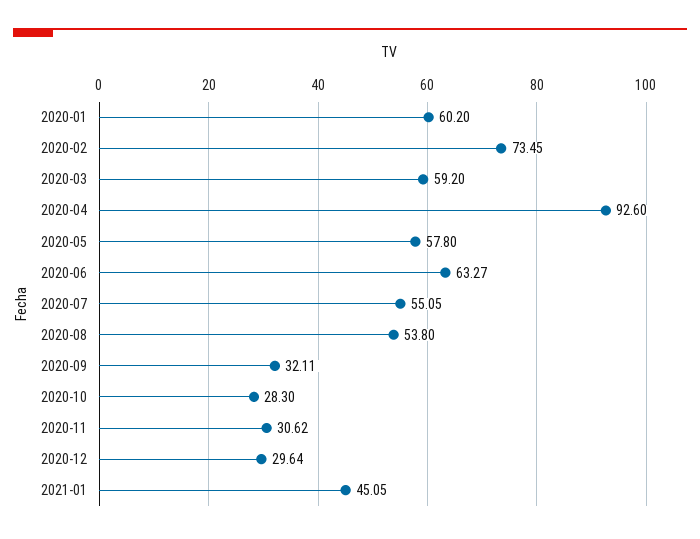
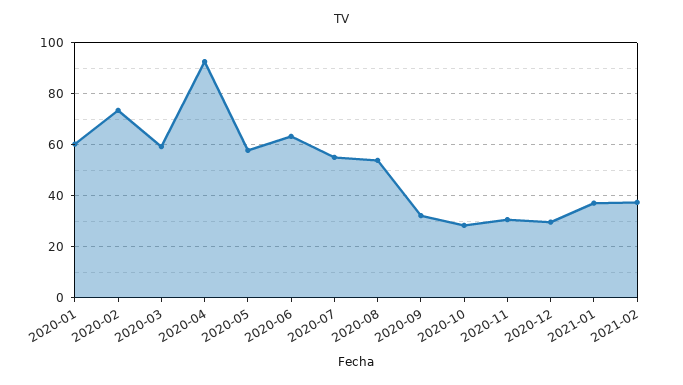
2021-01: 45.05 -> 37.5
2021-02: none -> 37.5

